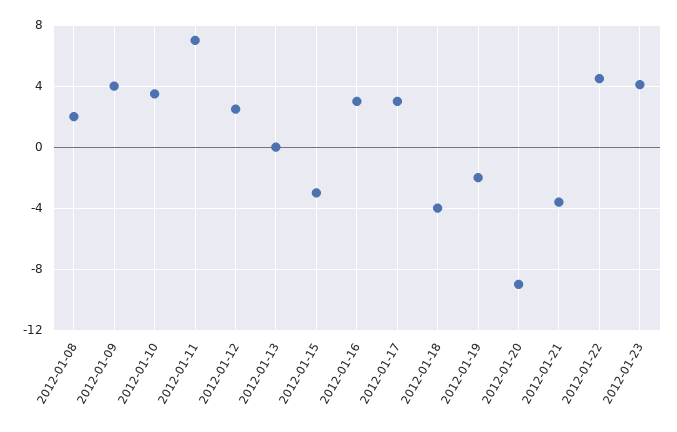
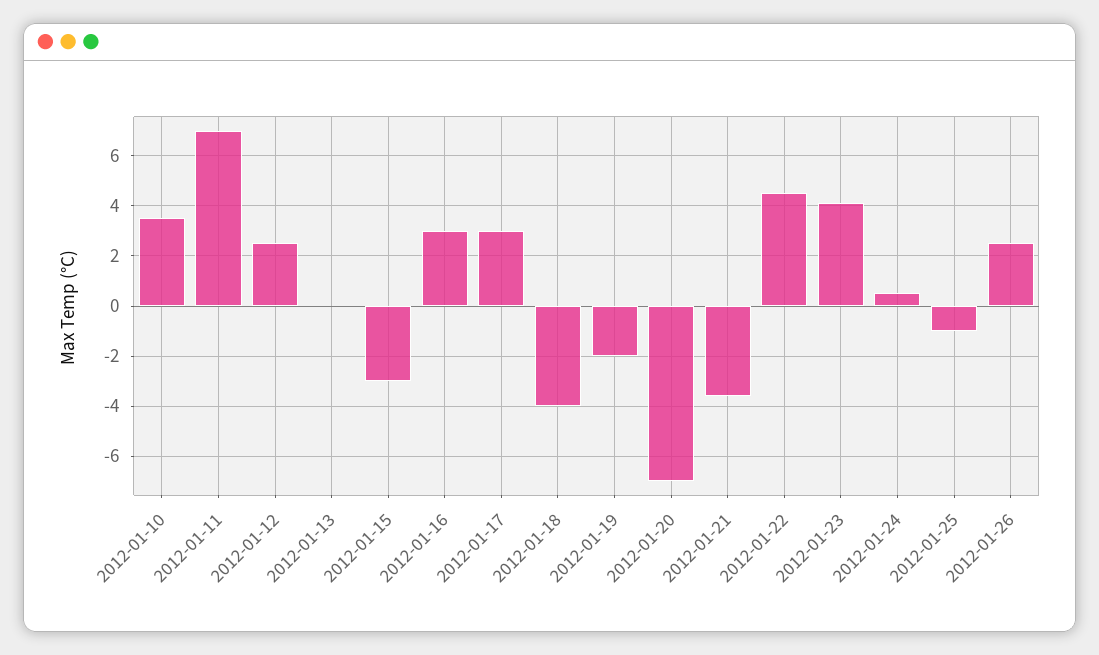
2012-01-08: 2 -> none
2012-01-09: 4 -> none
2012-01-20: -9 -> -7
2012-01-24: none -> 0.5
2012-01-25: none -> -1
2012-01-26: none -> 2.5

